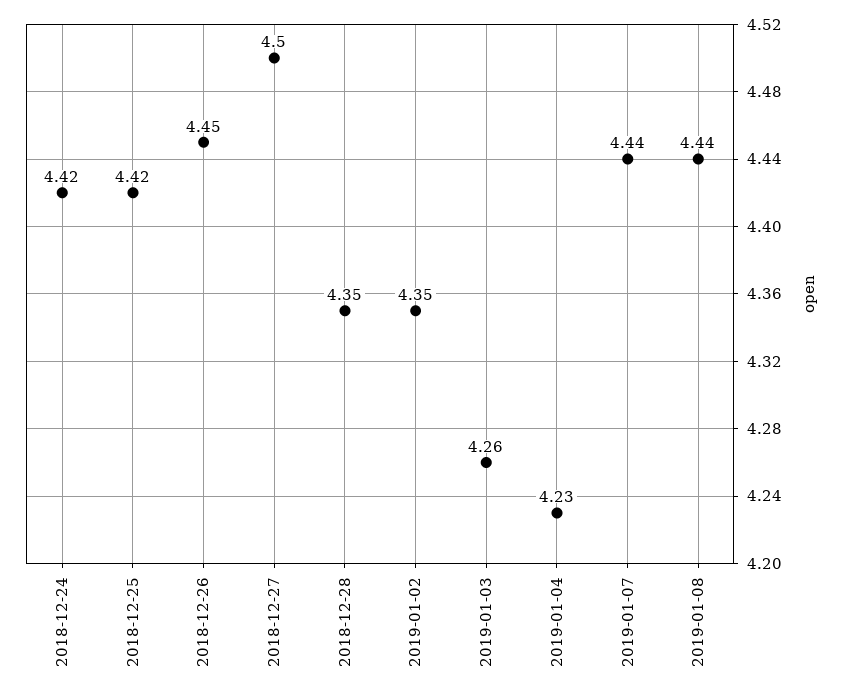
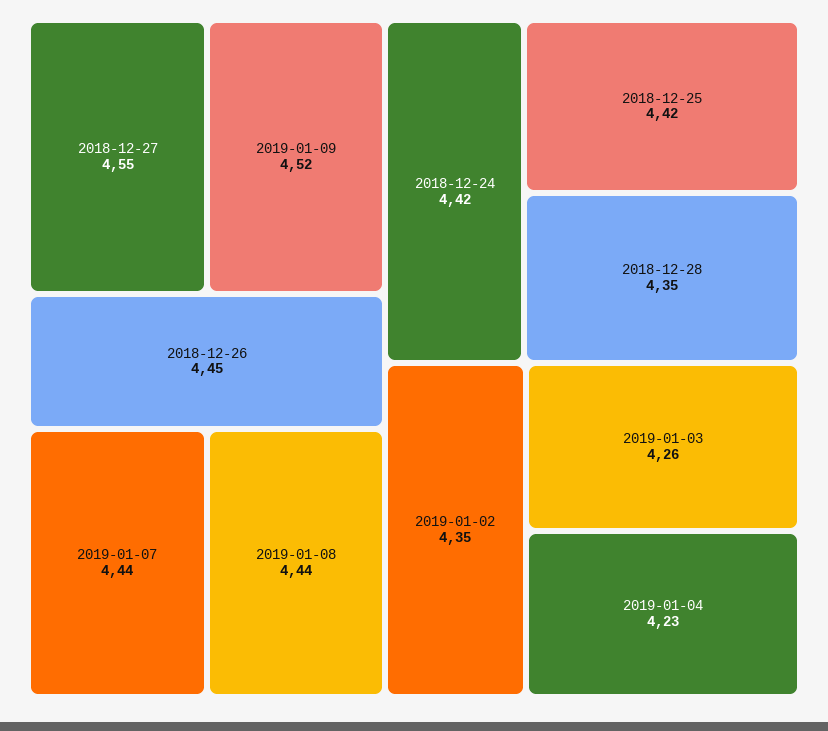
2018-12-27: 4.5 -> 4.55
2019-01-09: none -> 4.52

